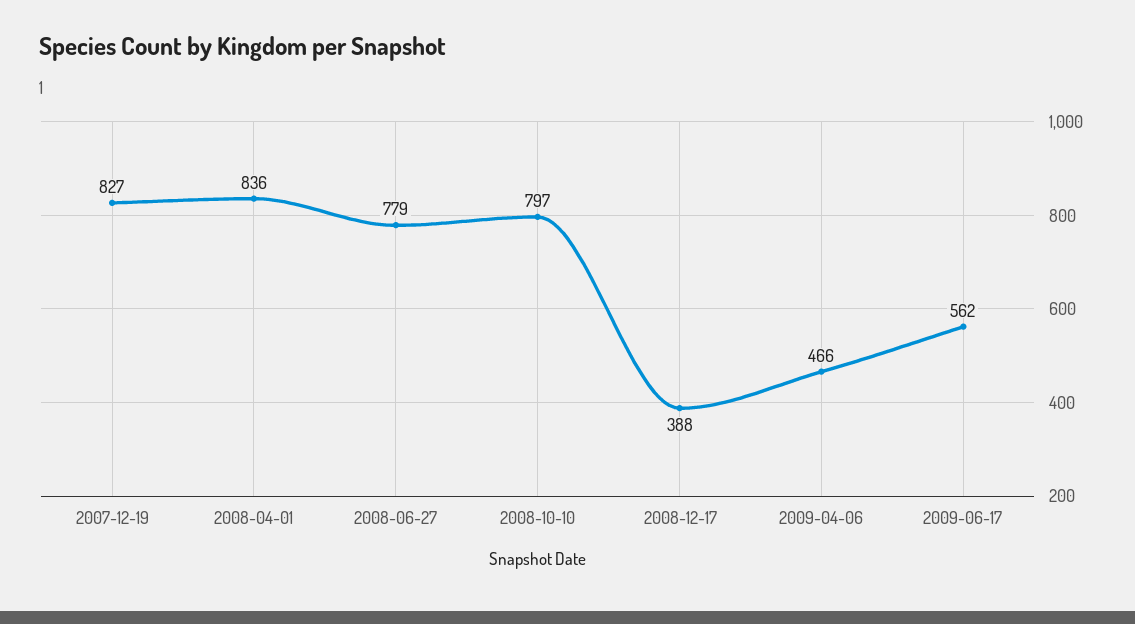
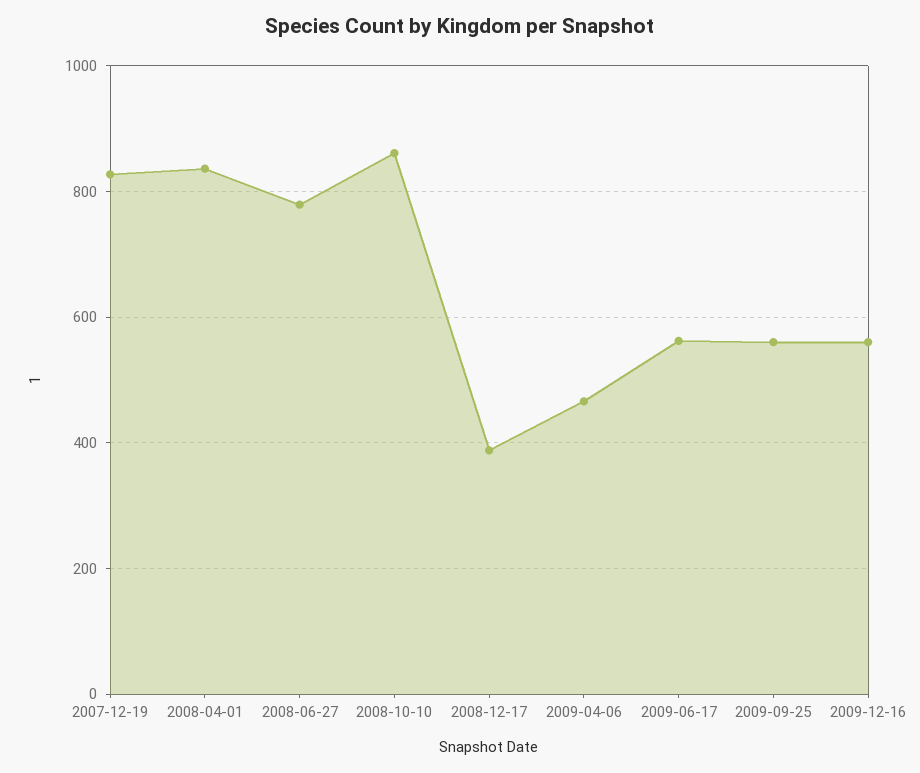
2008-10-10: 797 -> 860
2009-09-25: none -> 560
2009-12-16: none -> 560

